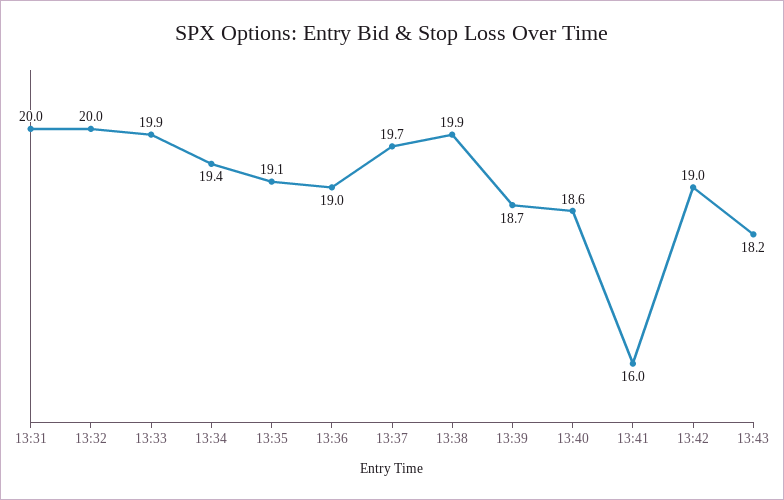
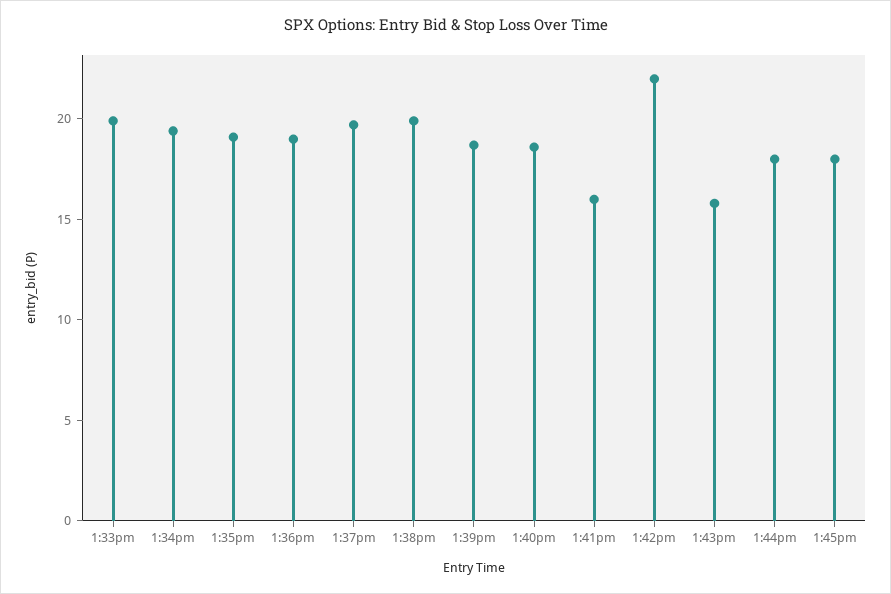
13:31: 20 -> none
13:32: 20 -> none
13:42: 19 -> 22
13:43: 18.2 -> 16
1:44pm: none -> 18
1:45pm: none -> 18

